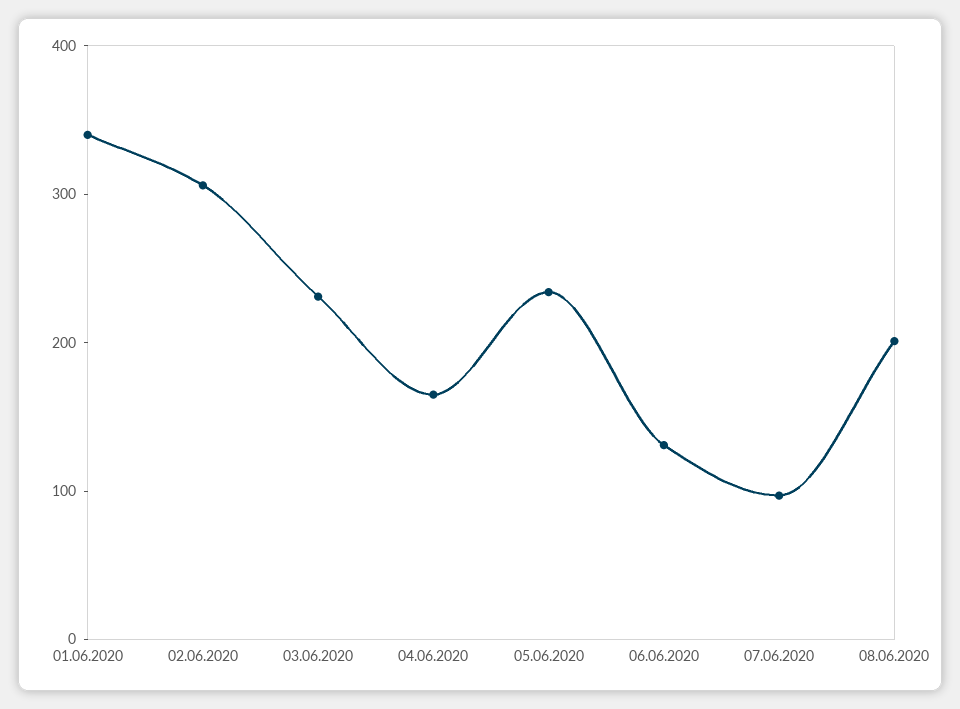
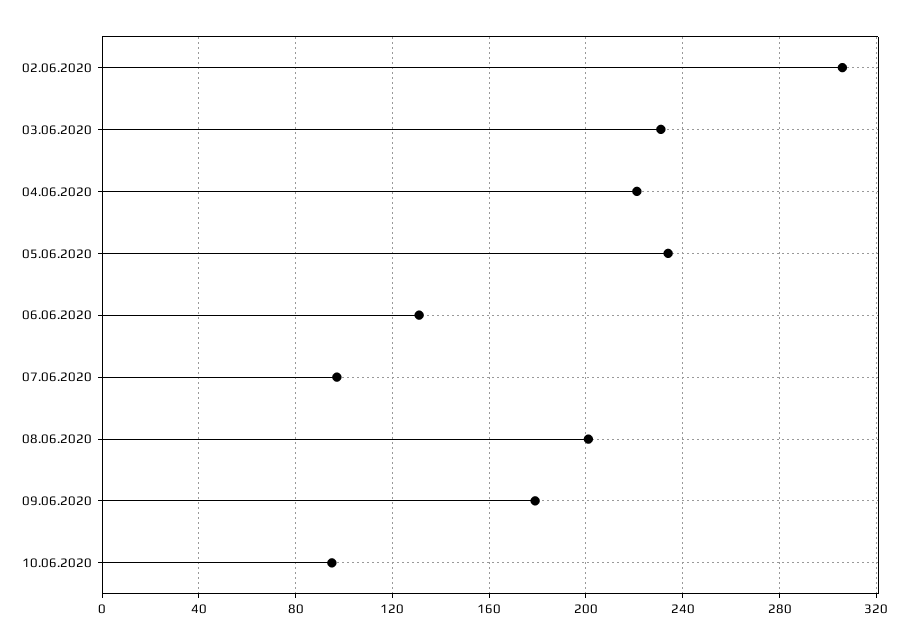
01.06.2020: 340 -> none
04.06.2020: 160 -> 220
09.06.2020: none -> 180
10.06.2020: none -> 95

